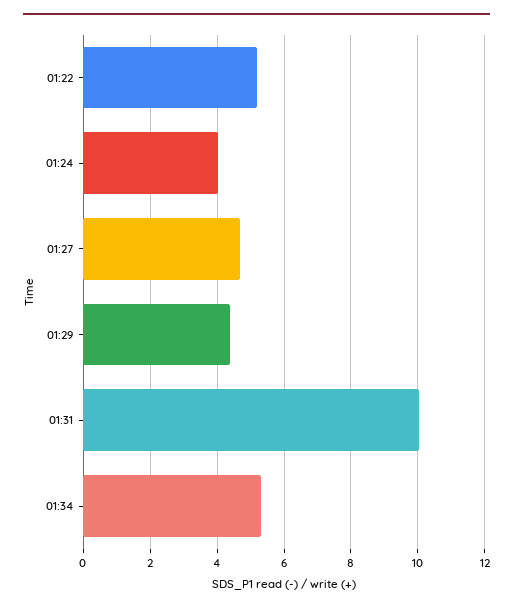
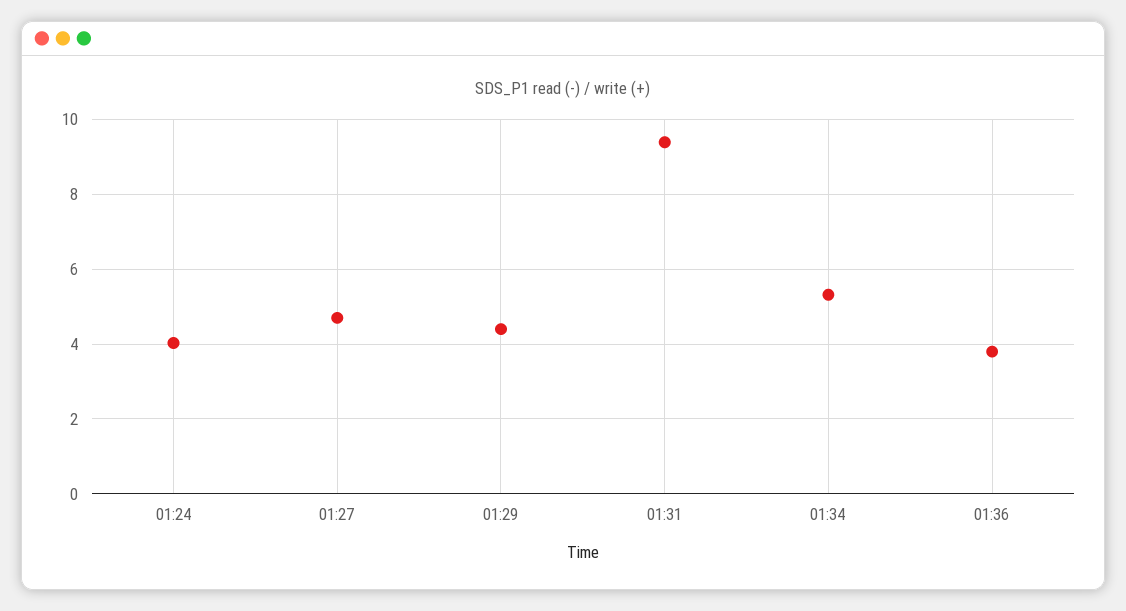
01:22: 5.2 -> none
01:31: 10 -> 9.4
01:36: none -> 3.8

